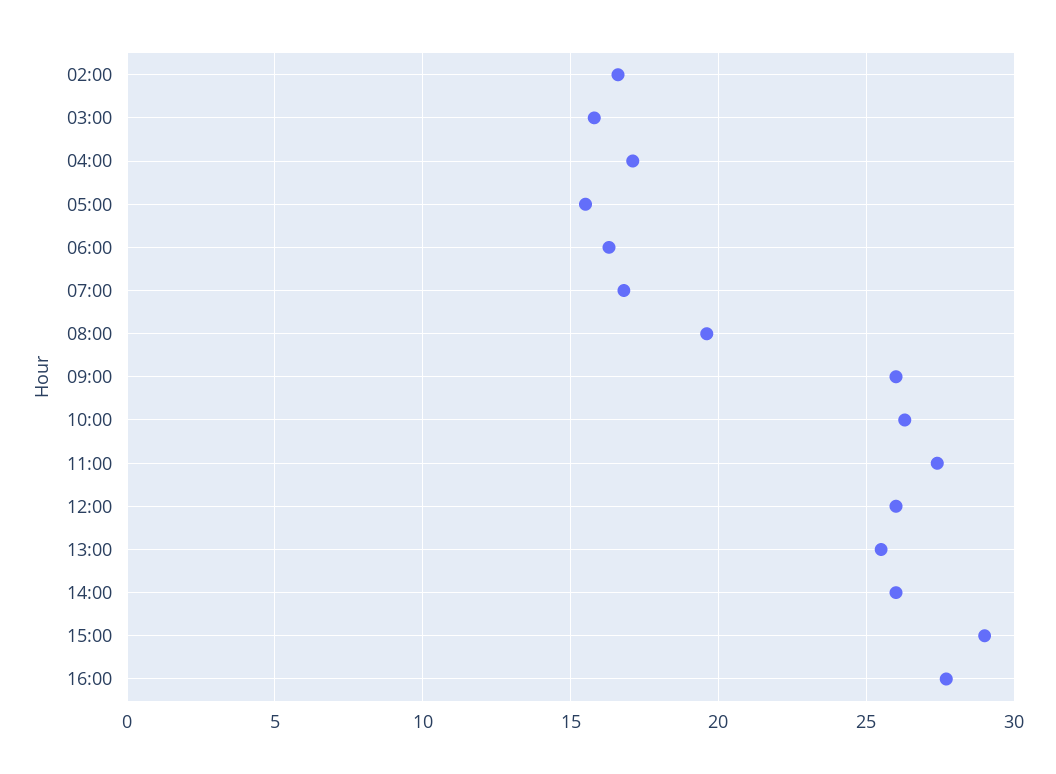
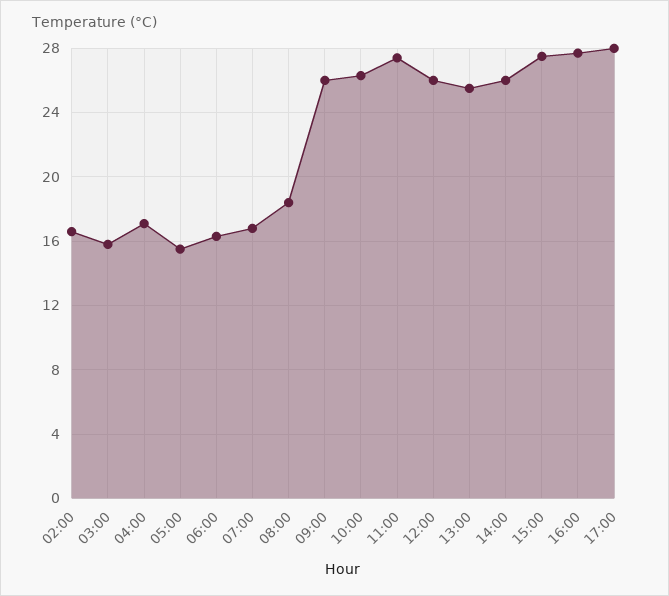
08:00: 19.5 -> 18.5
15:00: 29 -> 27.5
17:00: none -> 28

